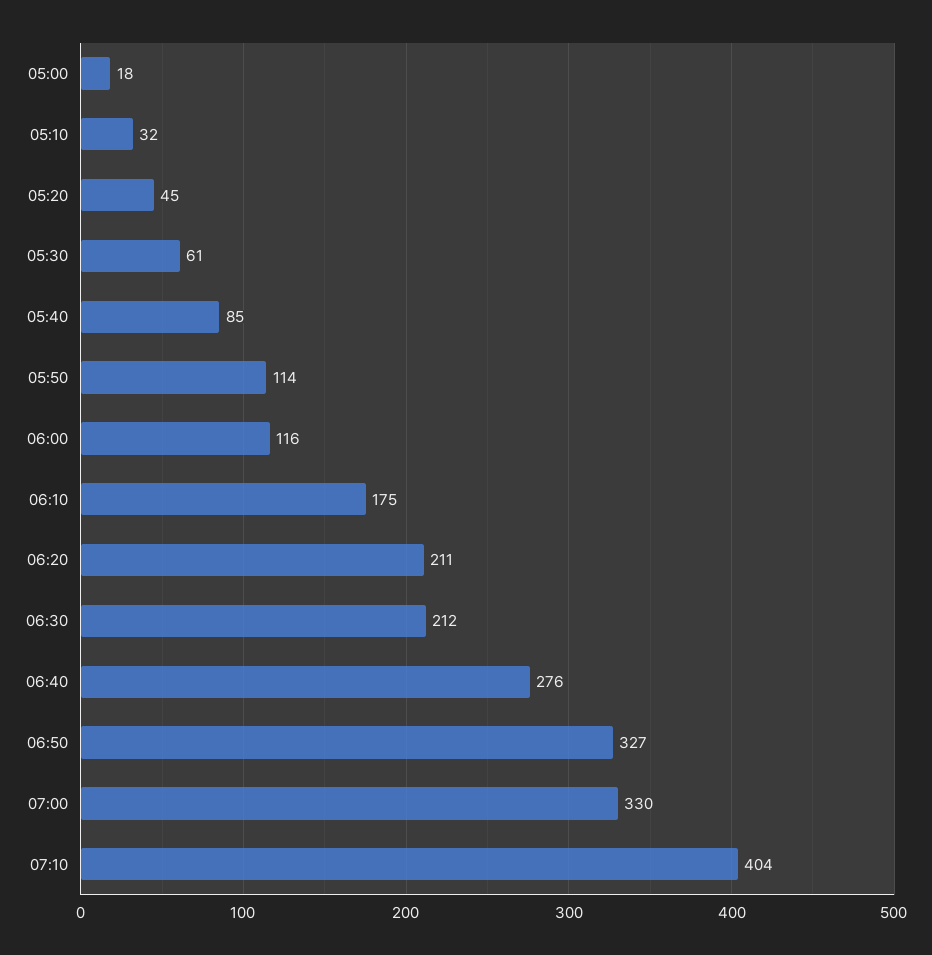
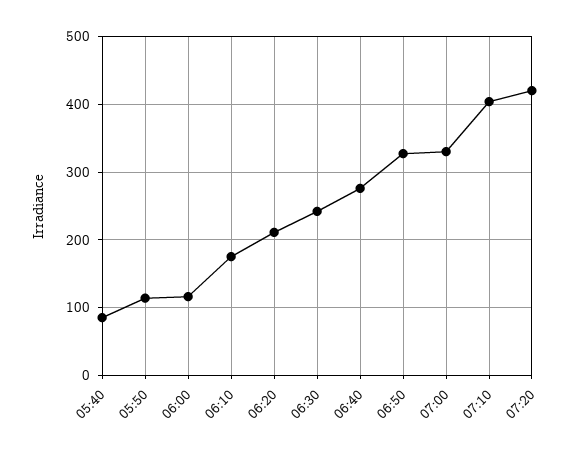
05:00: 18 -> none
05:10: 32 -> none
05:20: 45 -> none
05:30: 61 -> none
06:30: 212 -> 240
07:20: none -> 420

